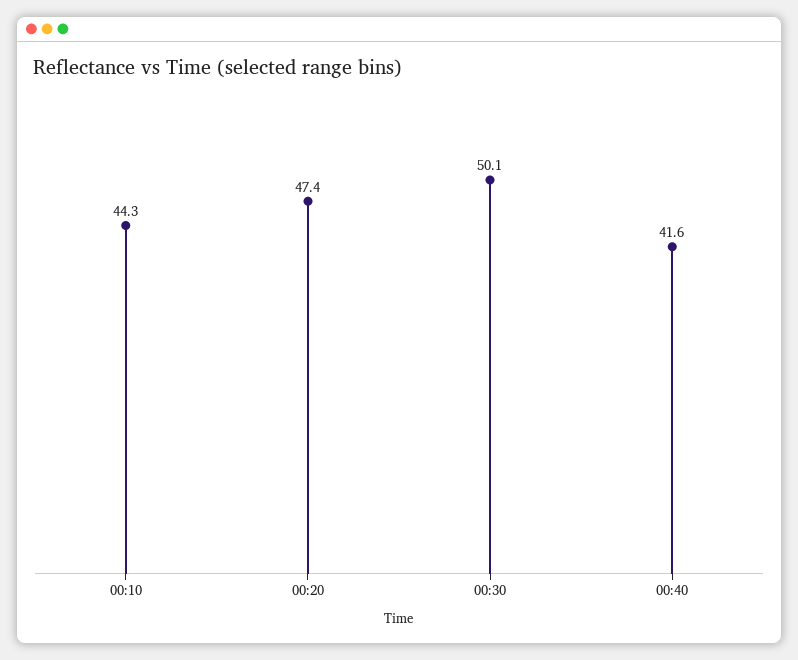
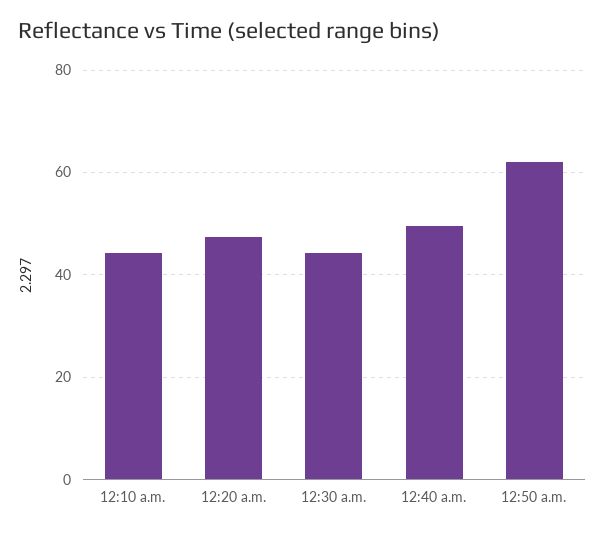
00:30: 50.1 -> 44
00:40: 41.6 -> 50
12:50 a.m.: none -> 62

